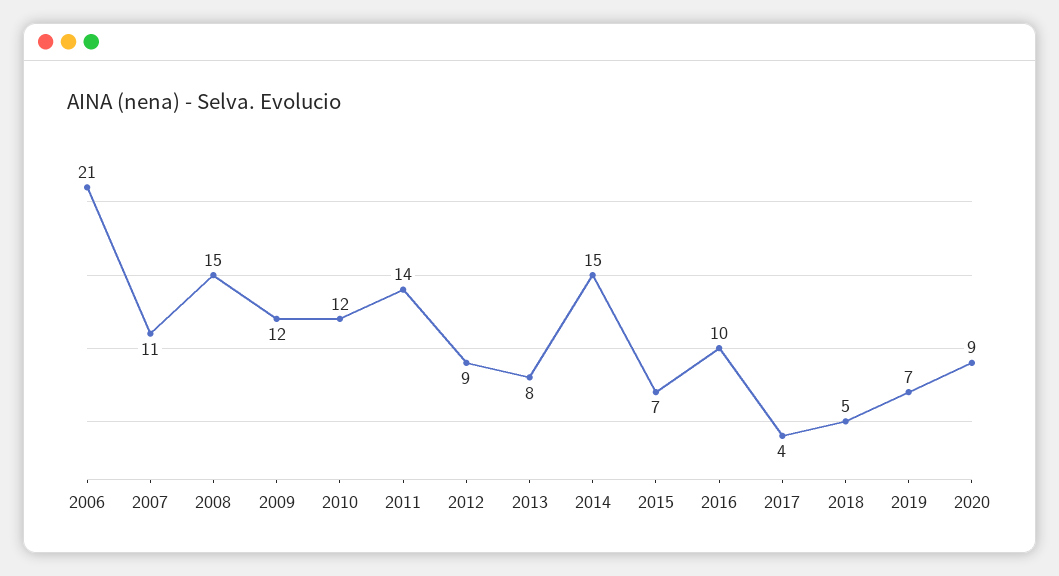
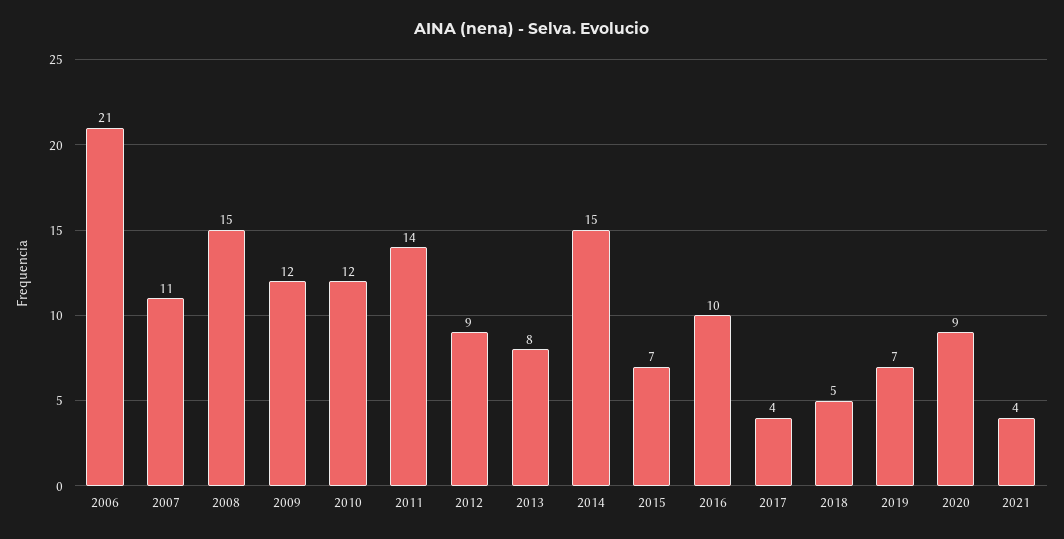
2021: none -> 4

